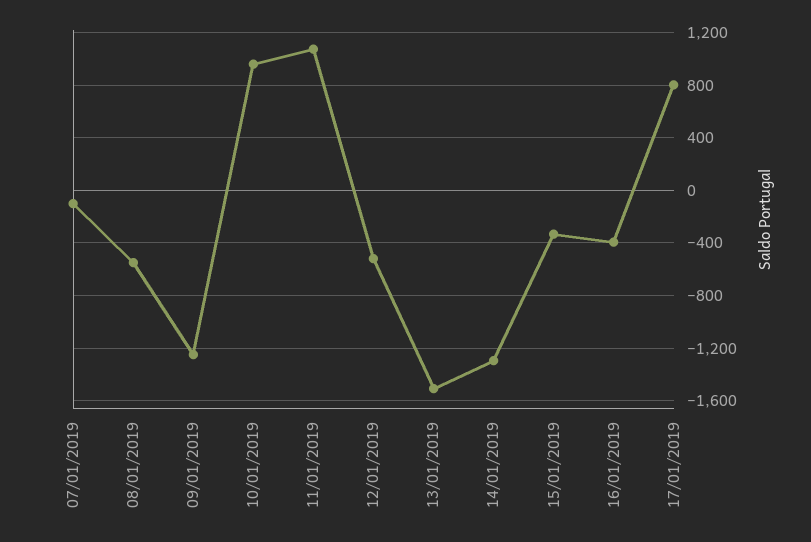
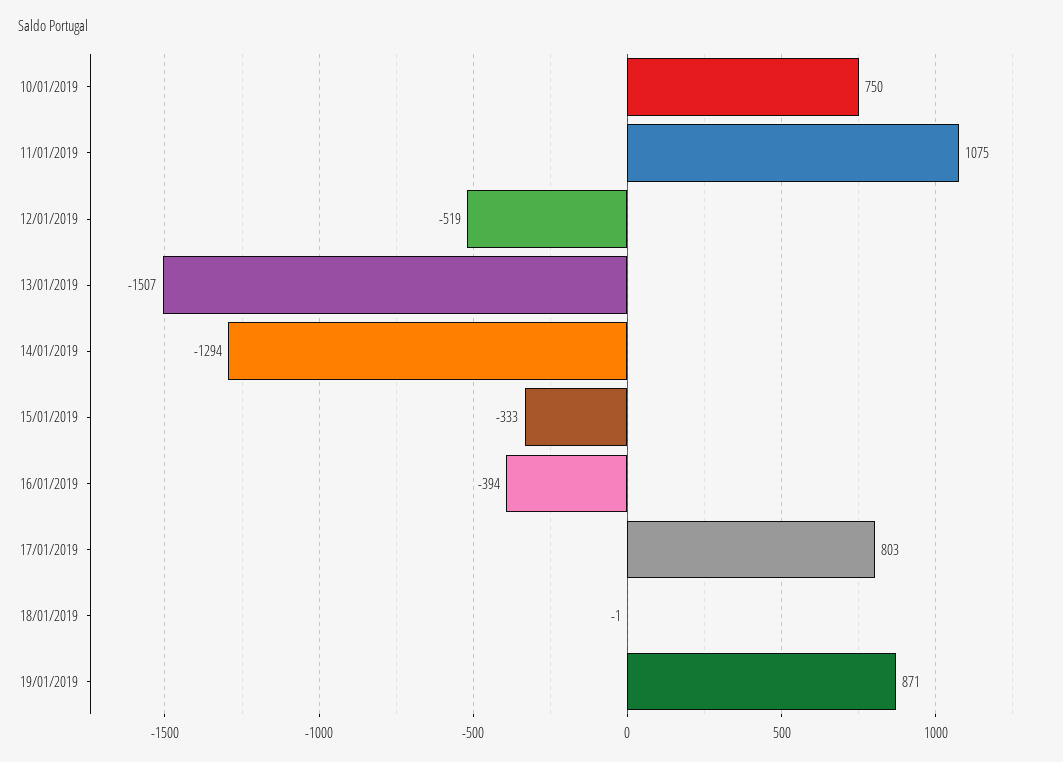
07/01/2019: -100 -> none
08/01/2019: -550 -> none
09/01/2019: -1250 -> none
10/01/2019: 950 -> 750
18/01/2019: none -> -1
19/01/2019: none -> 871

